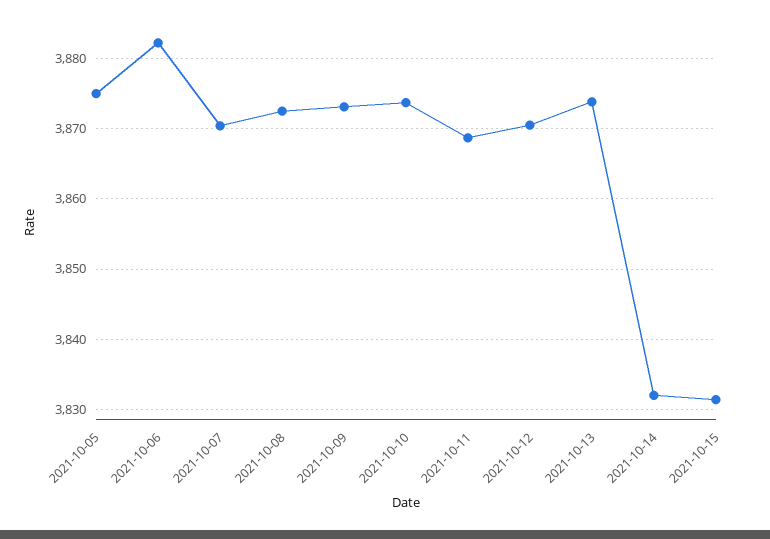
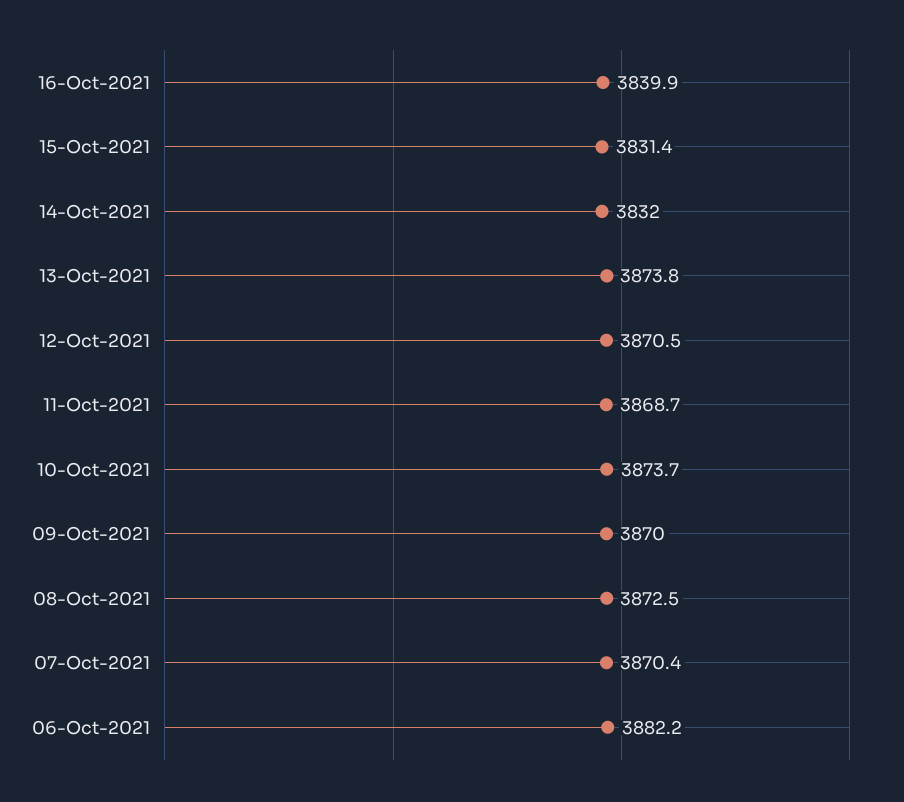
2021-10-05: 3875 -> none
2021-10-09: 3873 -> 3870
16-Oct-2021: none -> 3839.9

